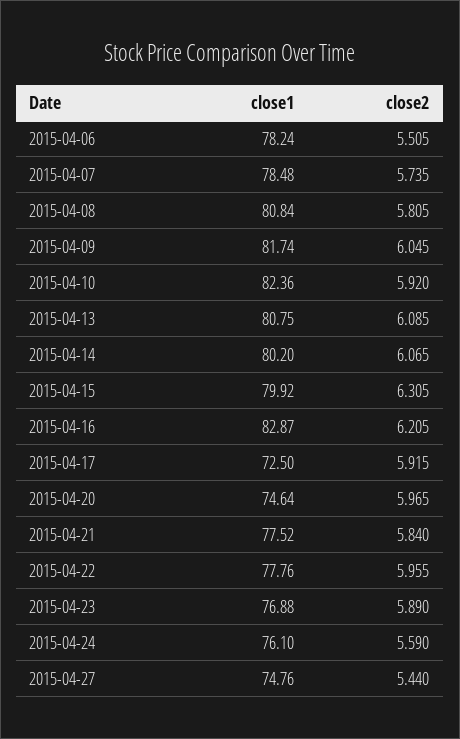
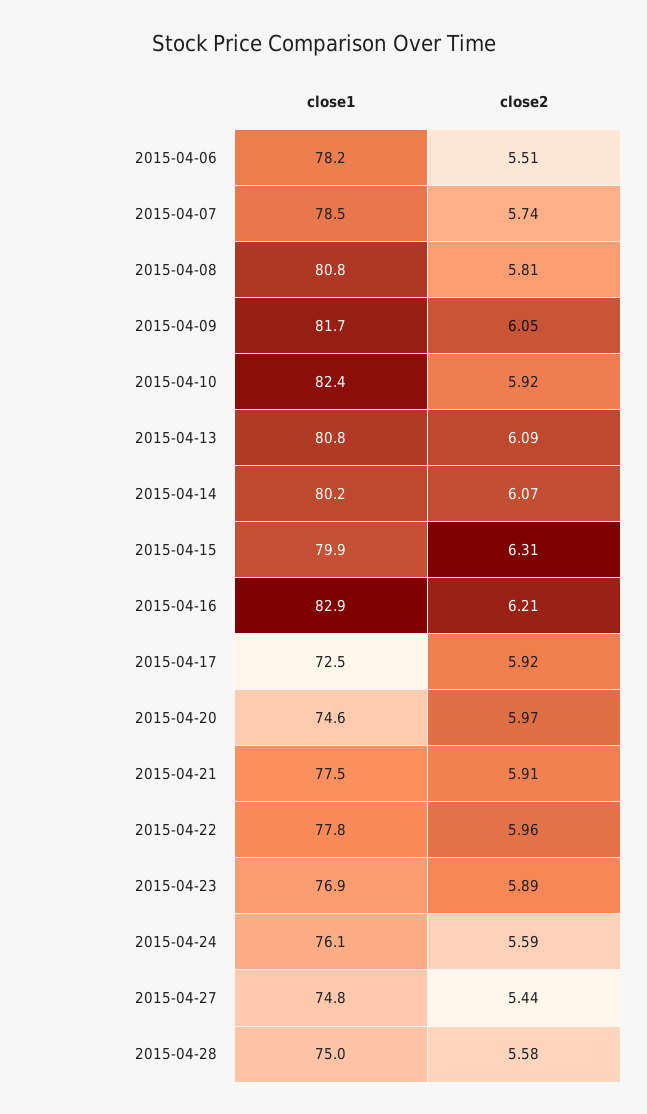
close2, 2015-04-21: 5.84 -> 5.91
close1, 2015-04-28: none -> 75
close2, 2015-04-28: none -> 5.58

